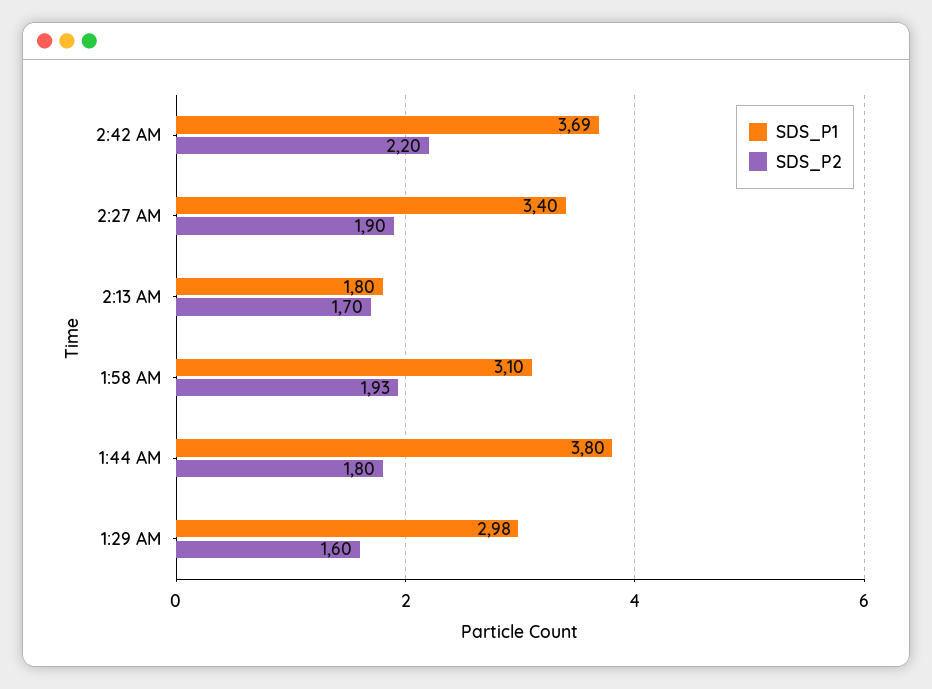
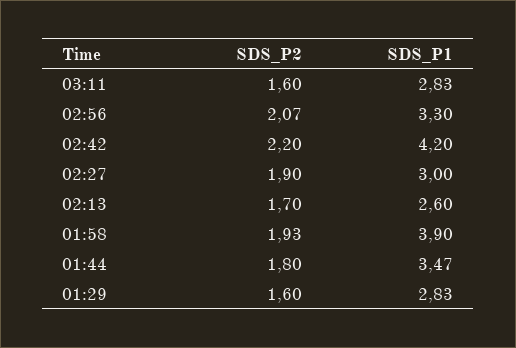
SDS_P1, 2:42 AM: 3.69 -> 4.2
SDS_P1, 2:27 AM: 3.4 -> 3
SDS_P1, 2:13 AM: 1.8 -> 2.6
SDS_P1, 1:58 AM: 3.1 -> 3.9
SDS_P1, 1:44 AM: 3.8 -> 3.47
SDS_P1, 1:29 AM: 2.98 -> 2.83
SDS_P2, 03:11: none -> 1.6
SDS_P1, 03:11: none -> 2.83
SDS_P2, 02:56: none -> 2.07
SDS_P1, 02:56: none -> 3.3

